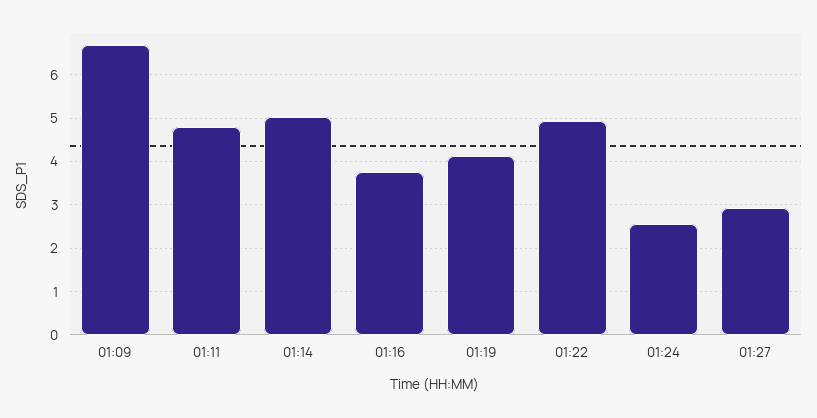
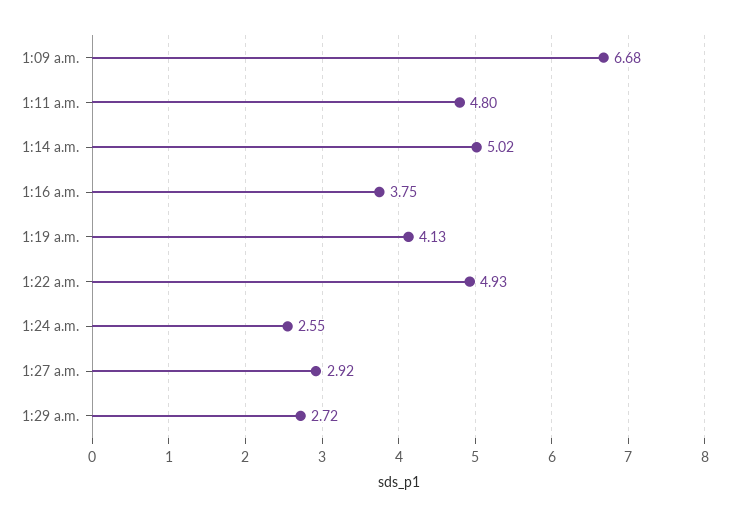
1:29 a.m.: none -> 2.72

